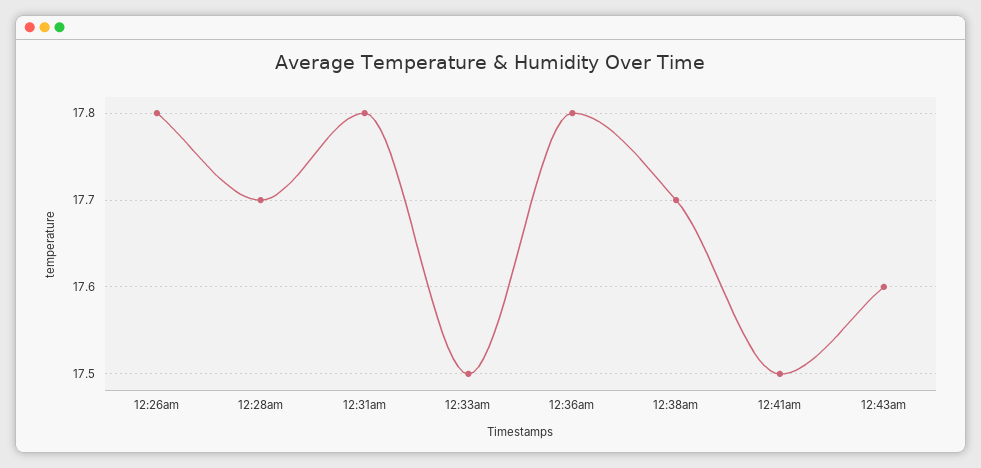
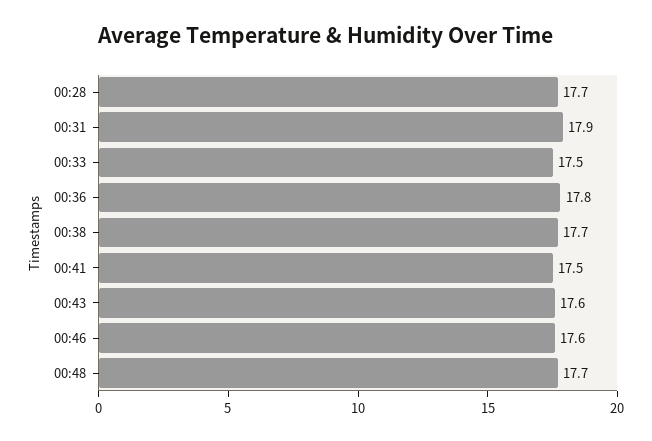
12:26am: 17.8 -> none
12:31am: 17.8 -> 17.9
00:46: none -> 17.6
00:48: none -> 17.7

